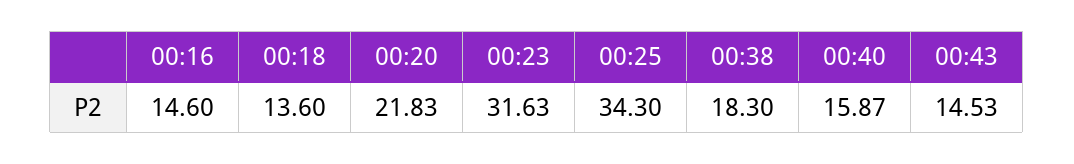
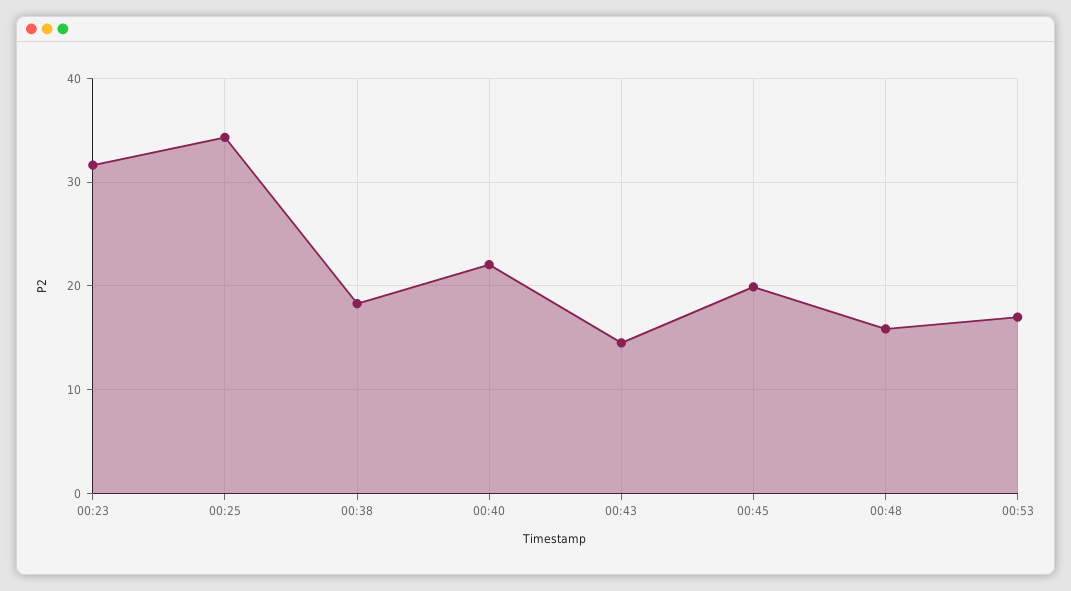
00:16: 14.6 -> none
00:18: 13.6 -> none
00:20: 21.83 -> none
00:40: 15.87 -> 22
00:45: none -> 20
00:48: none -> 16
00:53: none -> 17

